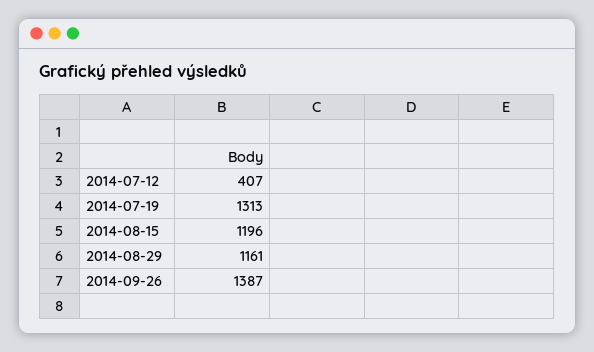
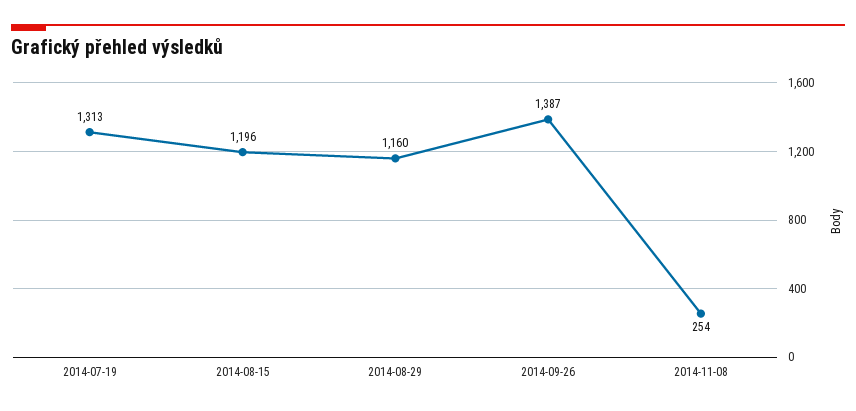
2014-07-12: 407 -> none
2014-08-29: 1161 -> 1160
2014-11-08: none -> 254

